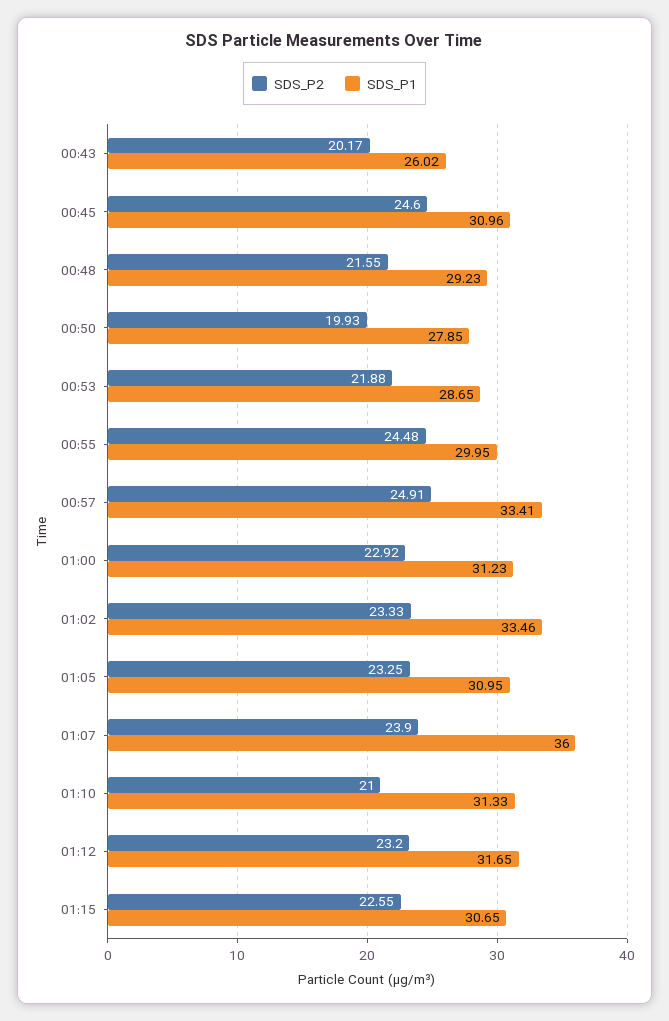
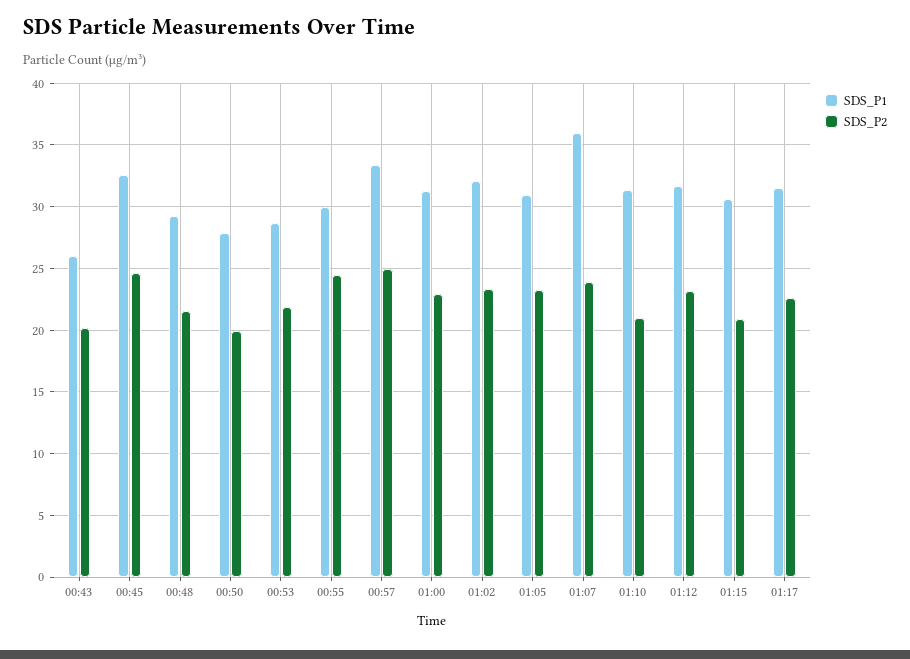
SDS_P1, 00:45: 30.96 -> 32.5
SDS_P1, 01:02: 33.46 -> 32
SDS_P2, 01:15: 22.55 -> 21
SDS_P1, 01:17: none -> 31.5
SDS_P2, 01:17: none -> 22.5

